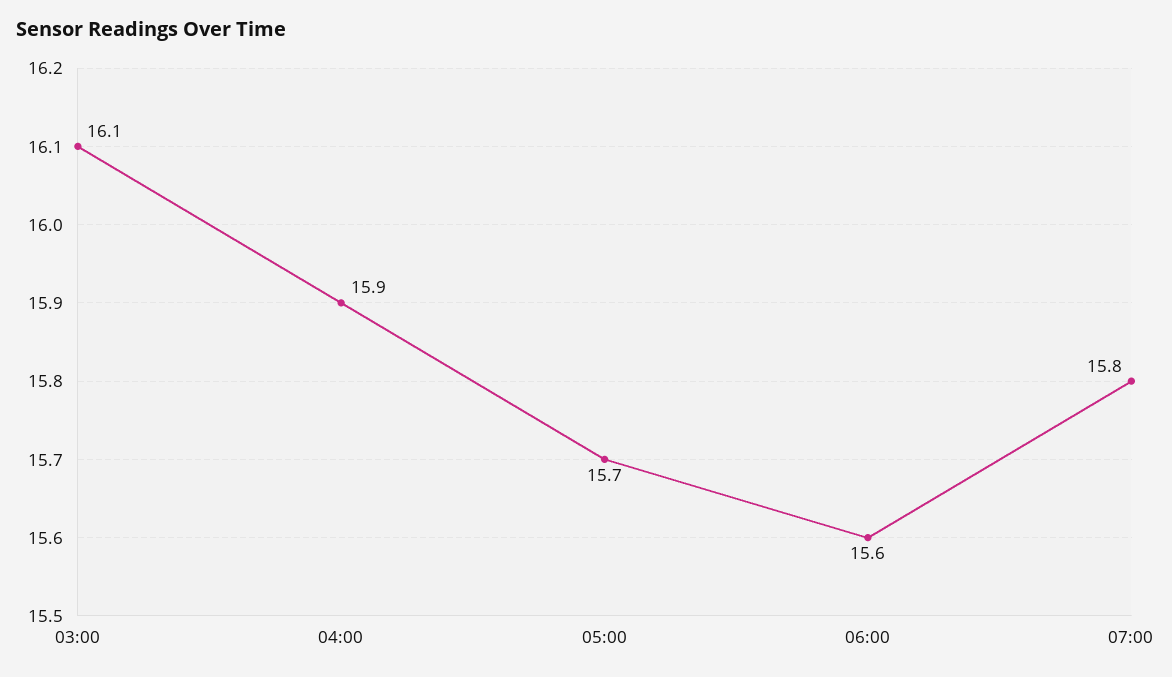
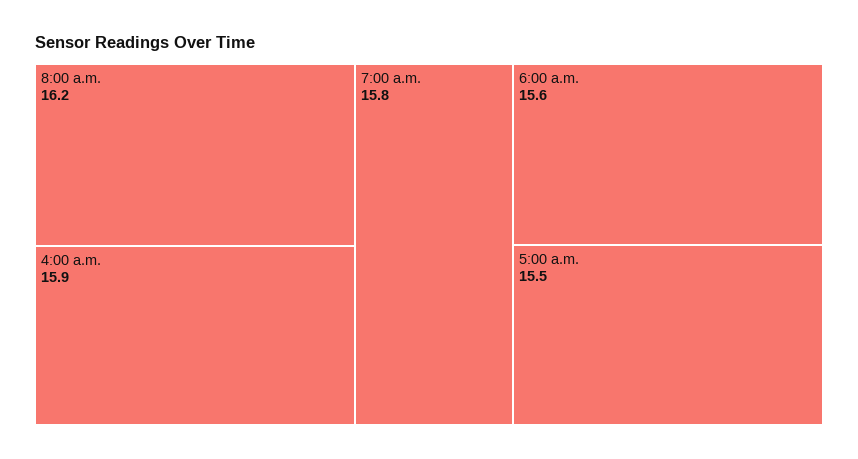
03:00: 16.1 -> none
05:00: 15.7 -> 15.5
8:00 a.m.: none -> 16.2

